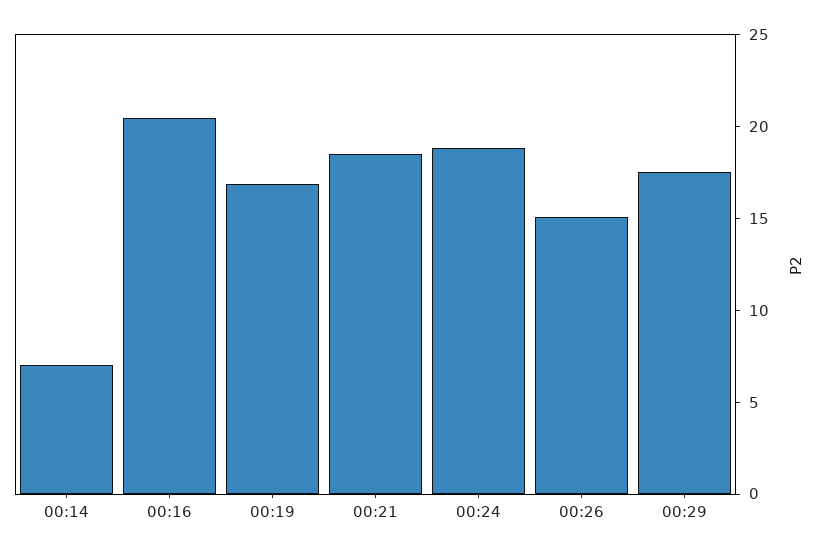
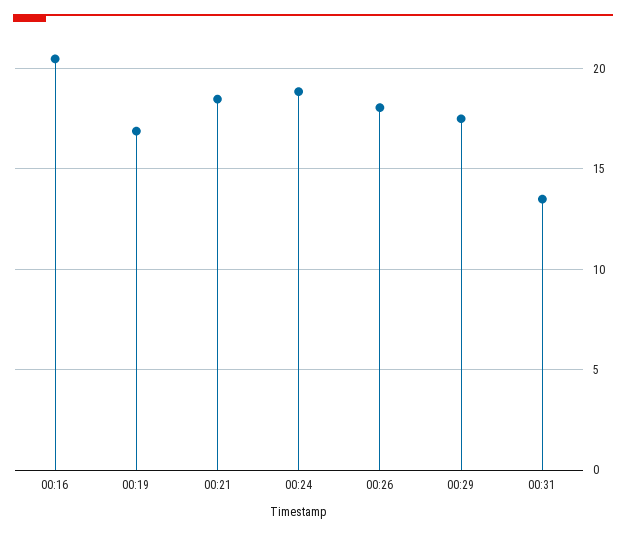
00:14: 7 -> none
00:26: 15 -> 18
00:31: none -> 13.5

